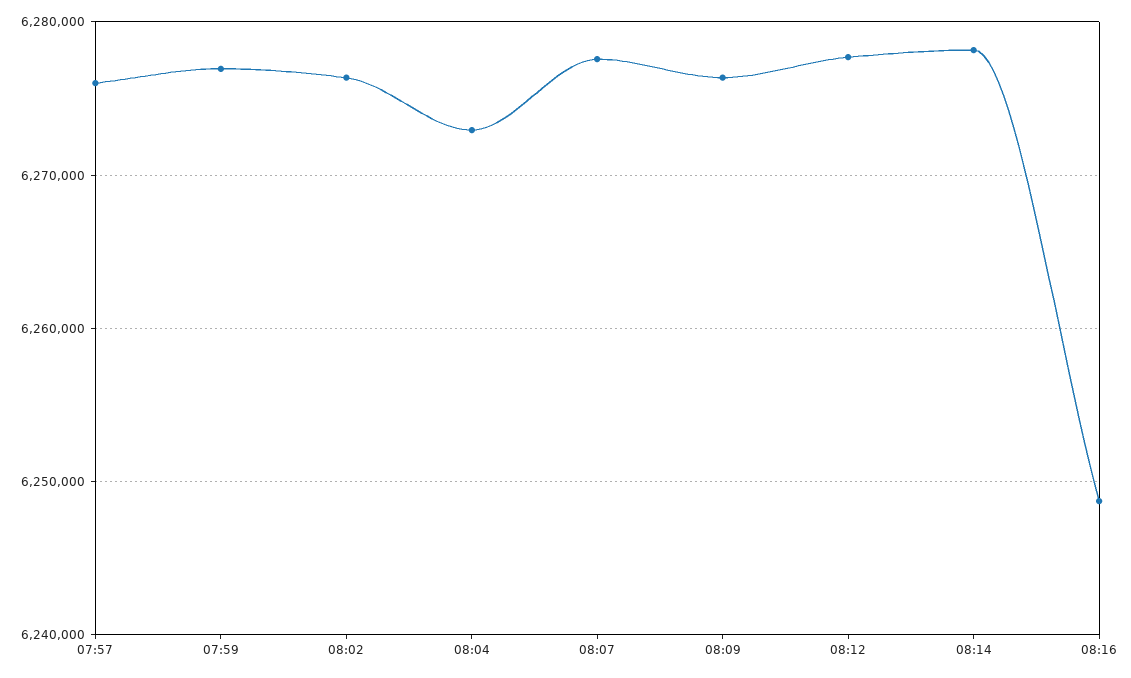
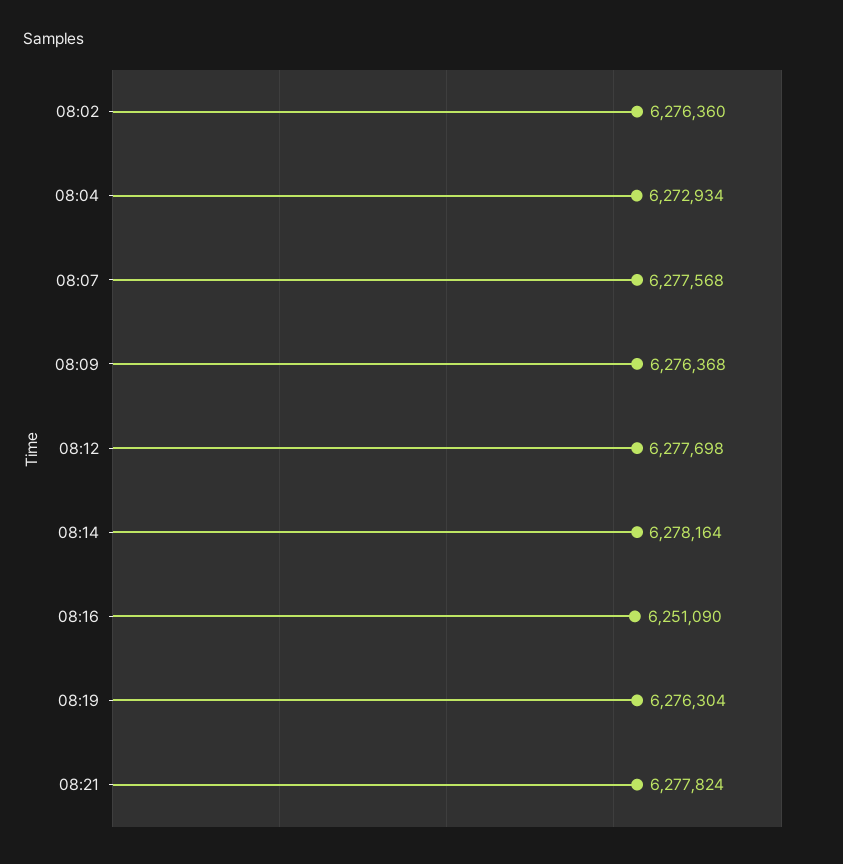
07:57: 6276000 -> none
07:59: 6277000 -> none
08:16: 6249000 -> 6251090
08:19: none -> 6276304
08:21: none -> 6277824

